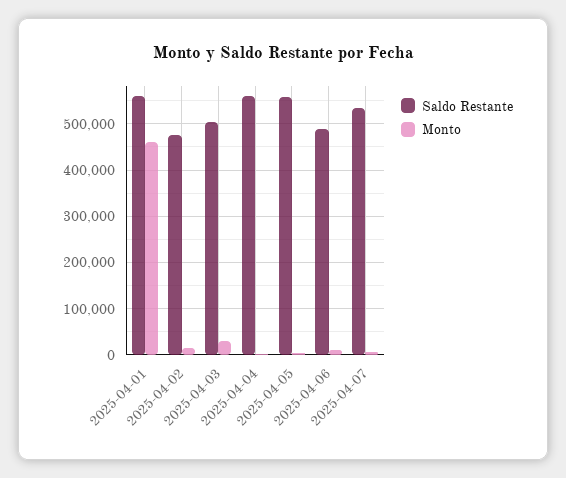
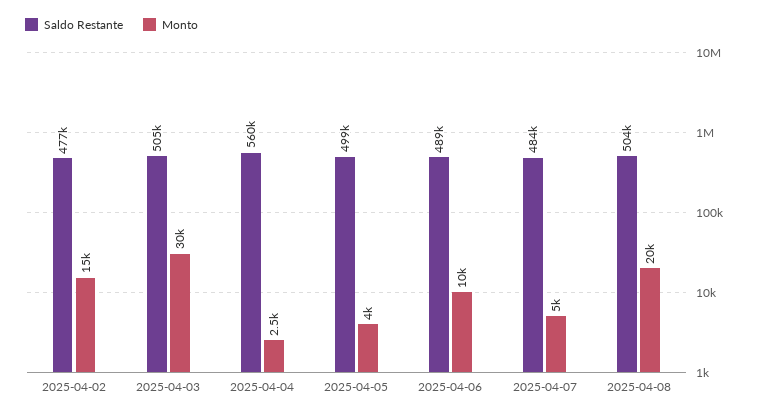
Saldo Restante, 2025-04-01: 560000 -> none
Monto, 2025-04-01: 460000 -> none
Saldo Restante, 2025-04-05: 560000 -> 499000
Saldo Restante, 2025-04-07: 540000 -> 484000
Saldo Restante, 2025-04-08: none -> 504000
Monto, 2025-04-08: none -> 20000

